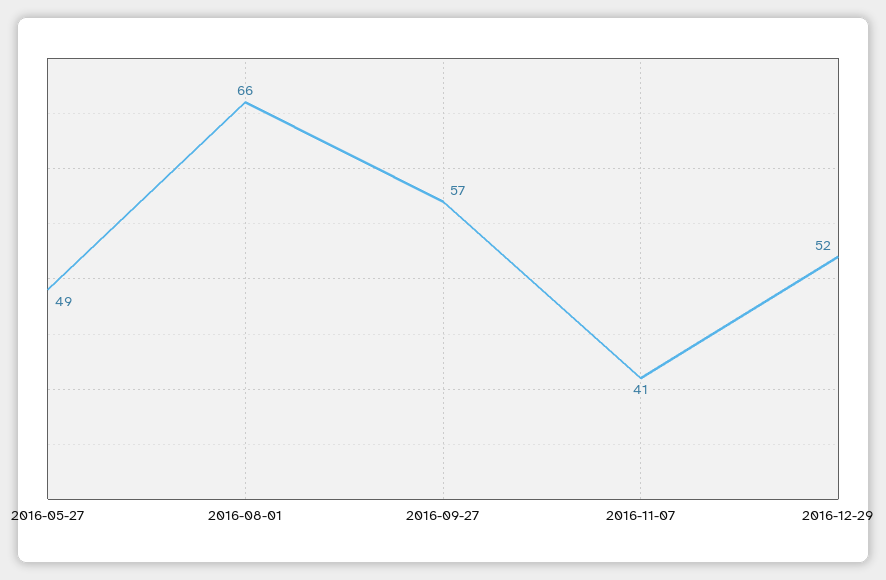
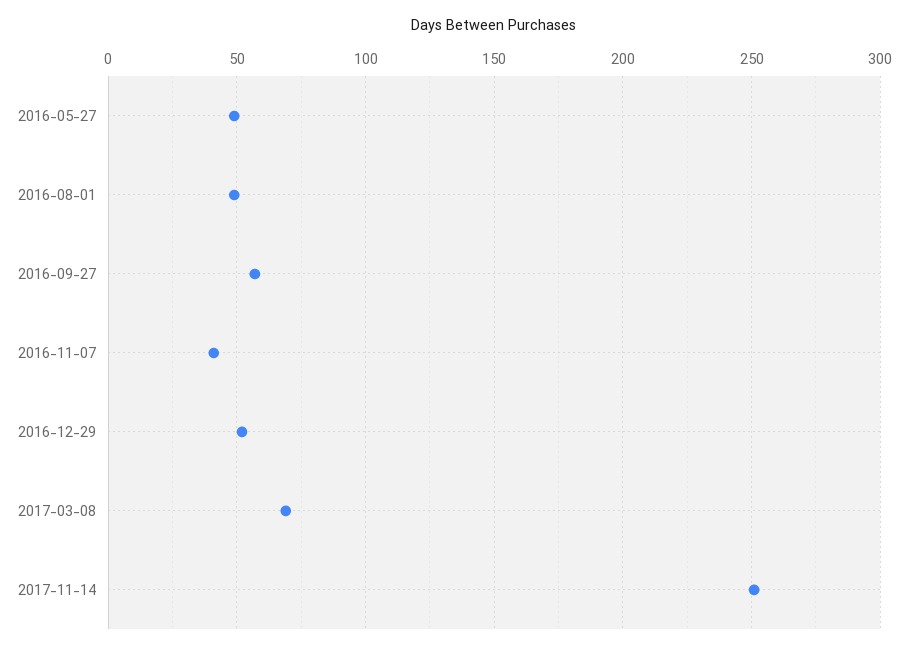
2016-08-01: 66 -> 50
2017-03-08: none -> 70
2017-11-14: none -> 250

